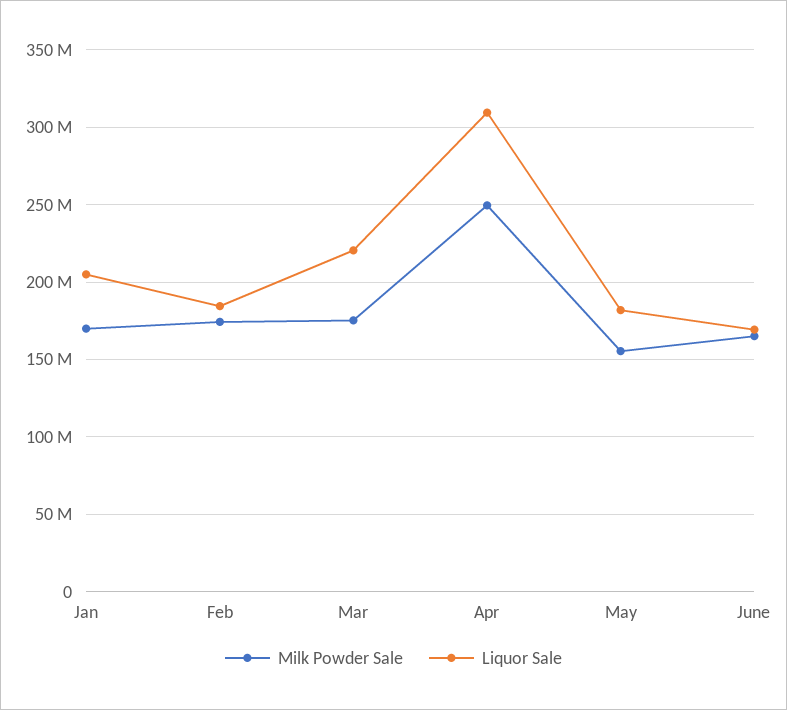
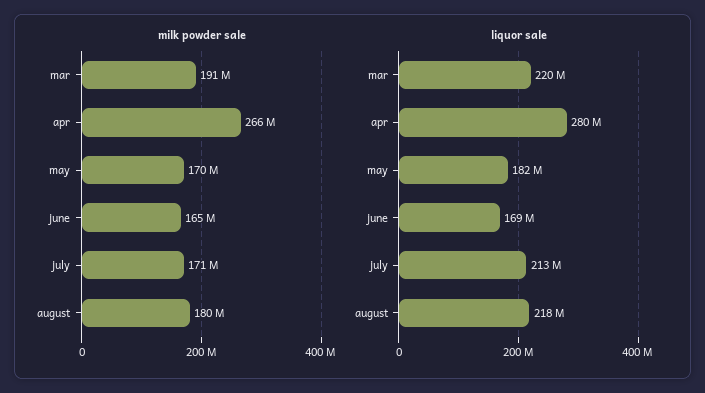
Milk Powder Sale, Jan: 170000000 -> none
Liquor Sale, Jan: 205000000 -> none
Milk Powder Sale, Feb: 175000000 -> none
Liquor Sale, Feb: 185000000 -> none
Milk Powder Sale, Mar: 175000000 -> 191000000
Milk Powder Sale, Apr: 250000000 -> 266000000
Liquor Sale, Apr: 310000000 -> 280000000
Milk Powder Sale, May: 155000000 -> 170000000
Milk Powder Sale, july: none -> 171000000
Milk Powder Sale, august: none -> 180000000
Liquor Sale, july: none -> 213000000
Liquor Sale, august: none -> 218000000

